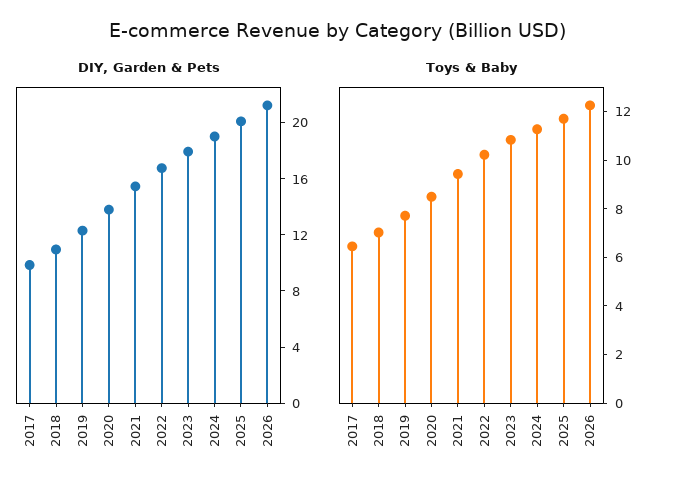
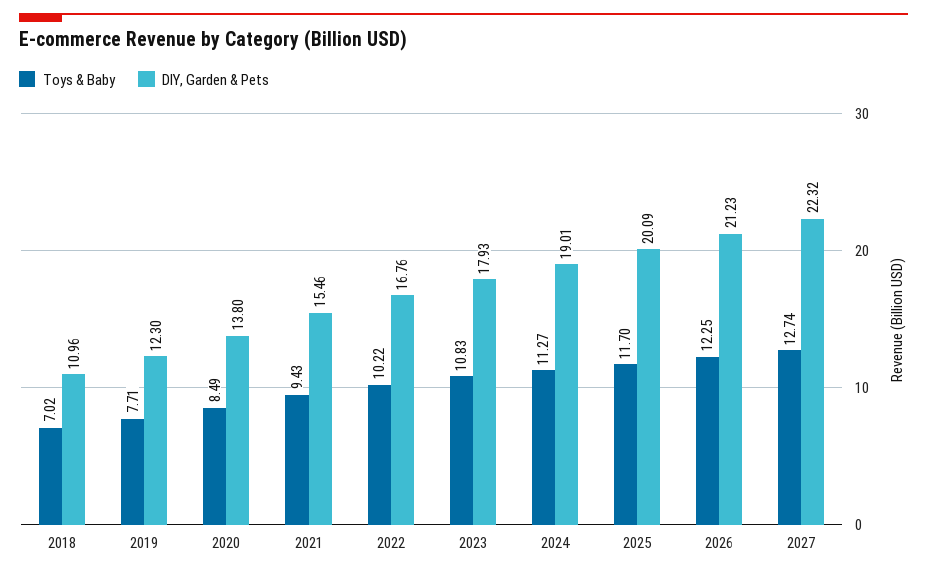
DIY, Garden & Pets, 2017: 10 -> none
Toys & Baby, 2017: 6.5 -> none
Toys & Baby, 2027: none -> 12.74
DIY, Garden & Pets, 2027: none -> 22.32

